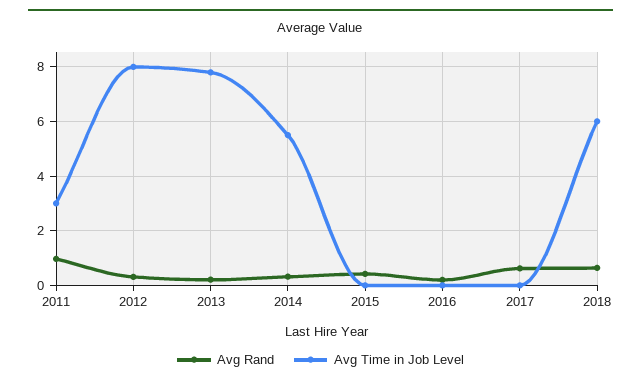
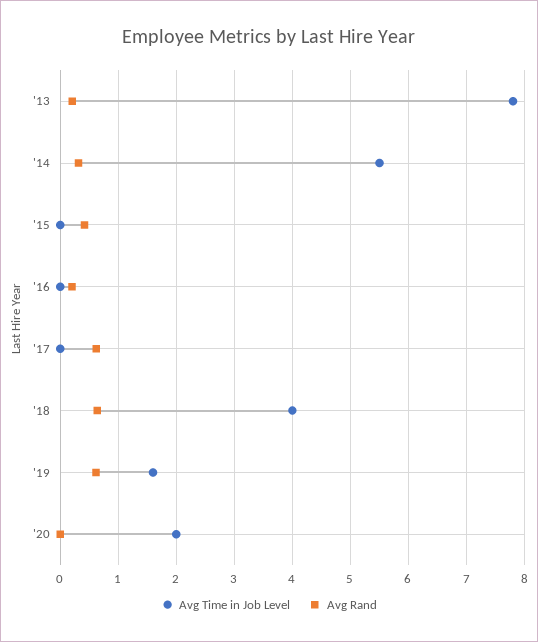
Avg Rand, 2011: 1 -> none
Avg Time in Job Level, 2011: 3 -> none
Avg Rand, 2012: 0.25 -> none
Avg Time in Job Level, 2012: 8 -> none
Avg Time in Job Level, 2018: 6 -> 4
Avg Time in Job Level, '19: none -> 1.6
Avg Rand, '19: none -> 0.6
Avg Time in Job Level, '20: none -> 2
Avg Rand, '20: none -> 0

